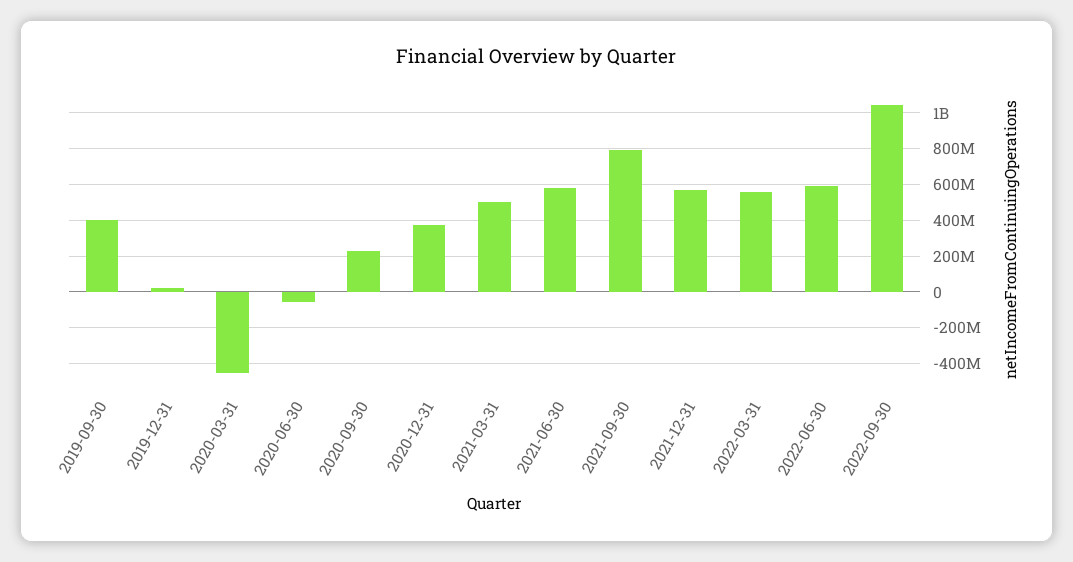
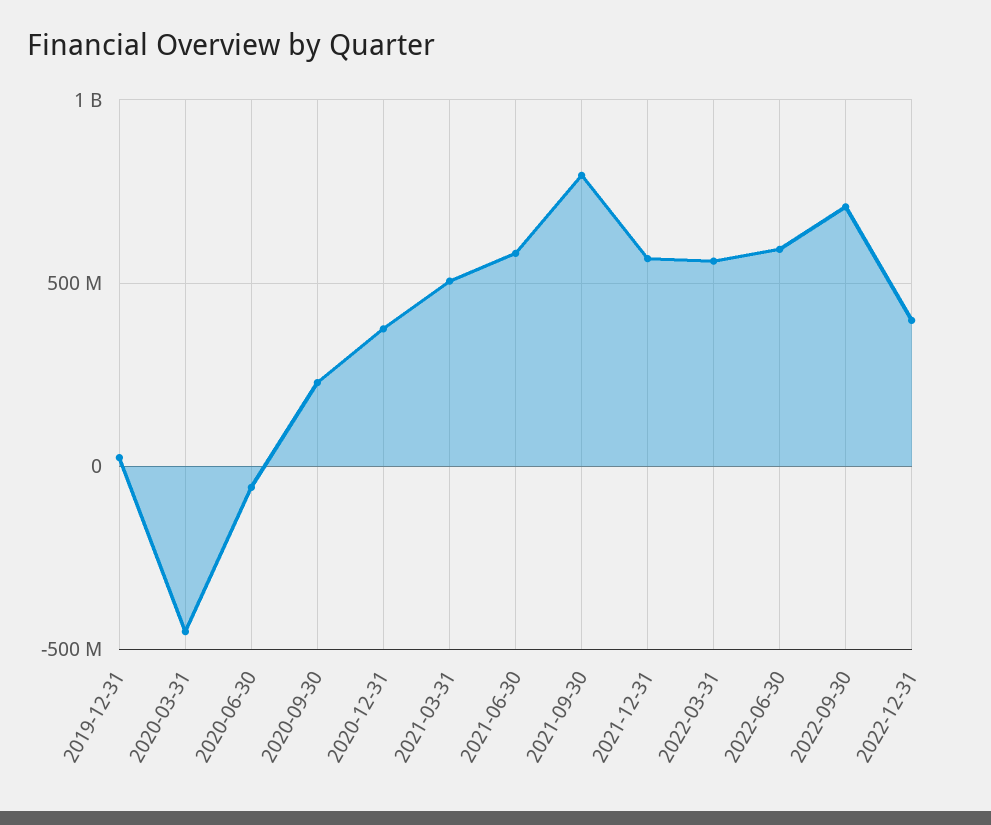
2019-09-30: 400000000 -> none
2022-09-30: 1050000000 -> 700000000
2022-12-31: none -> 400000000

